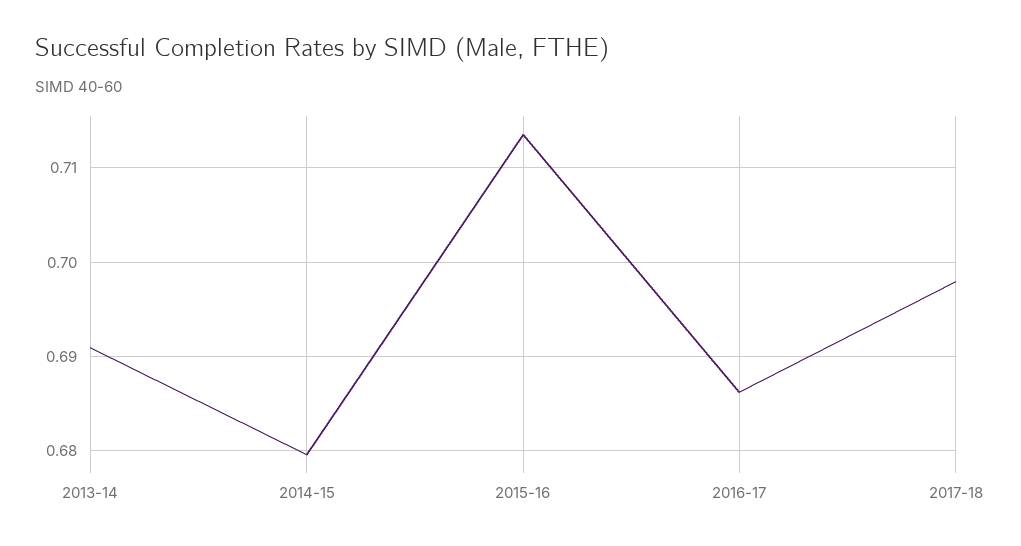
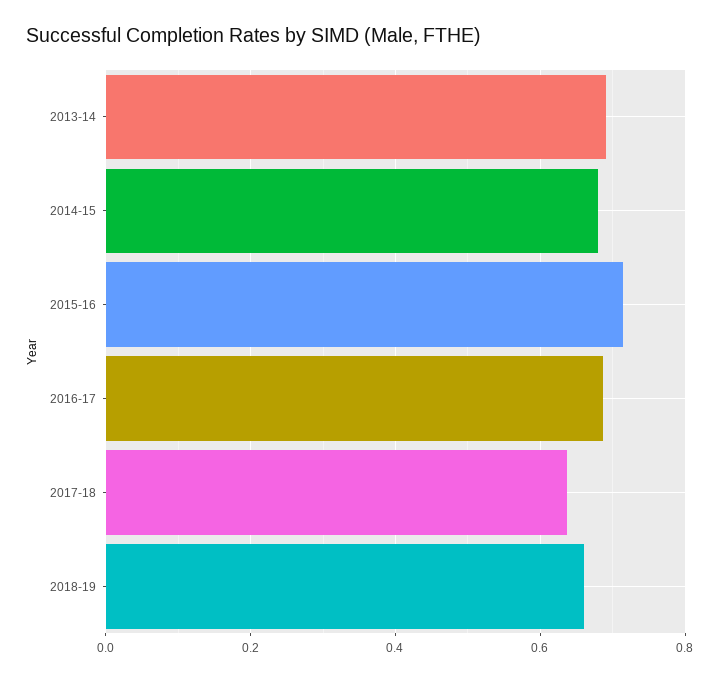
2017-18: 0.698 -> 0.64
2018-19: none -> 0.66

